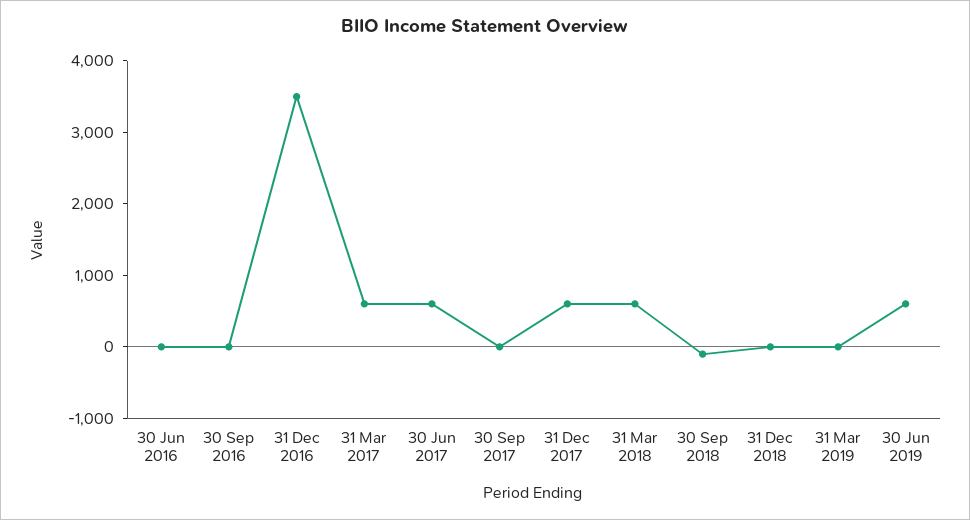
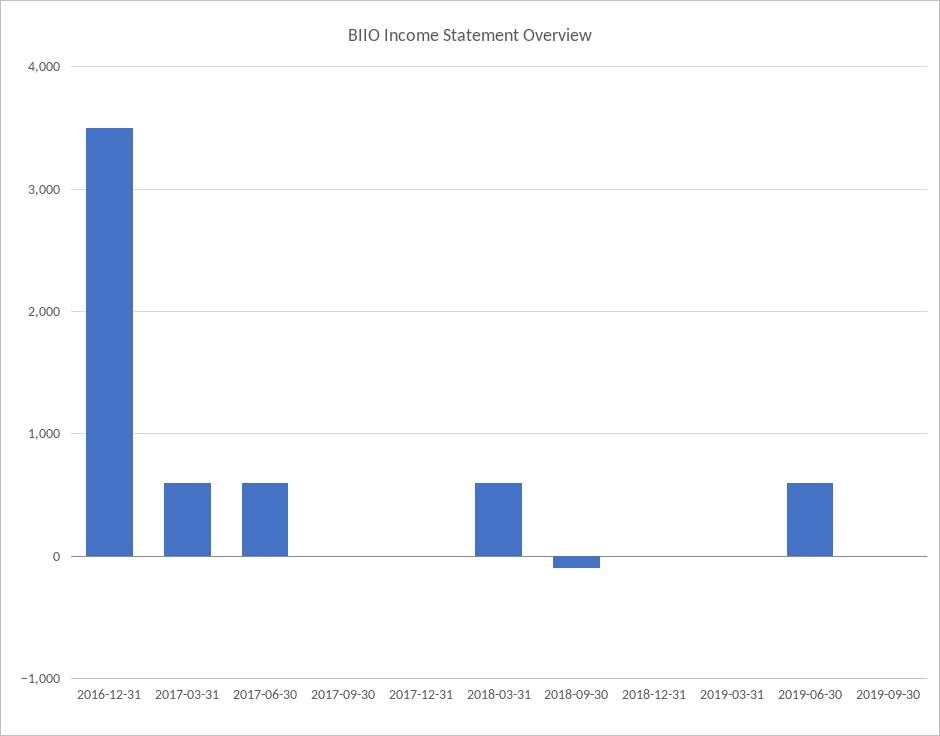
30 Jun 2016: 0 -> none
30 Sep 2016: 0 -> none
31 Dec 2017: 600 -> 0
2019-09-30: none -> 0

